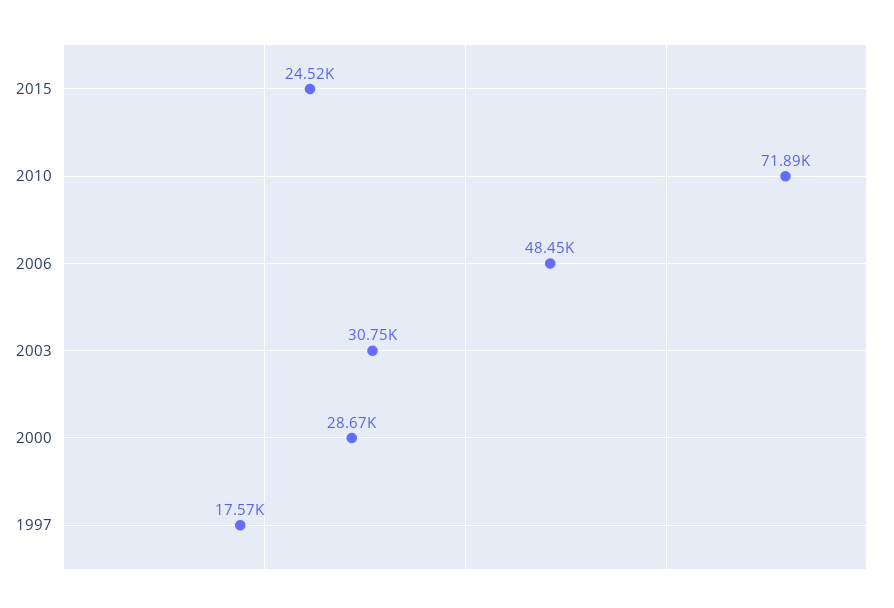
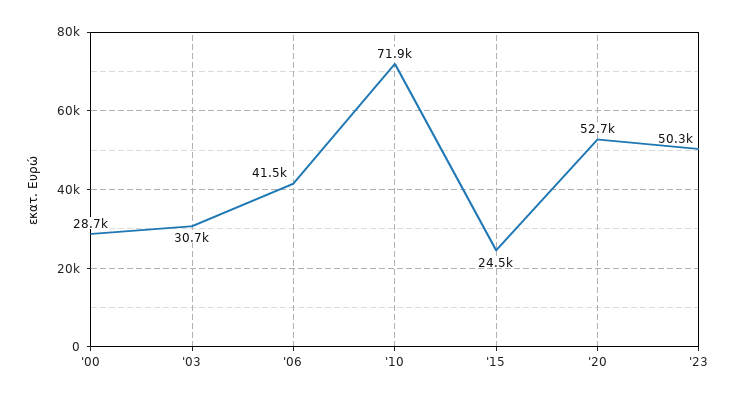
2006: 48450 -> 41500
1997: 17570 -> none
'20: none -> 52700
'23: none -> 50300

